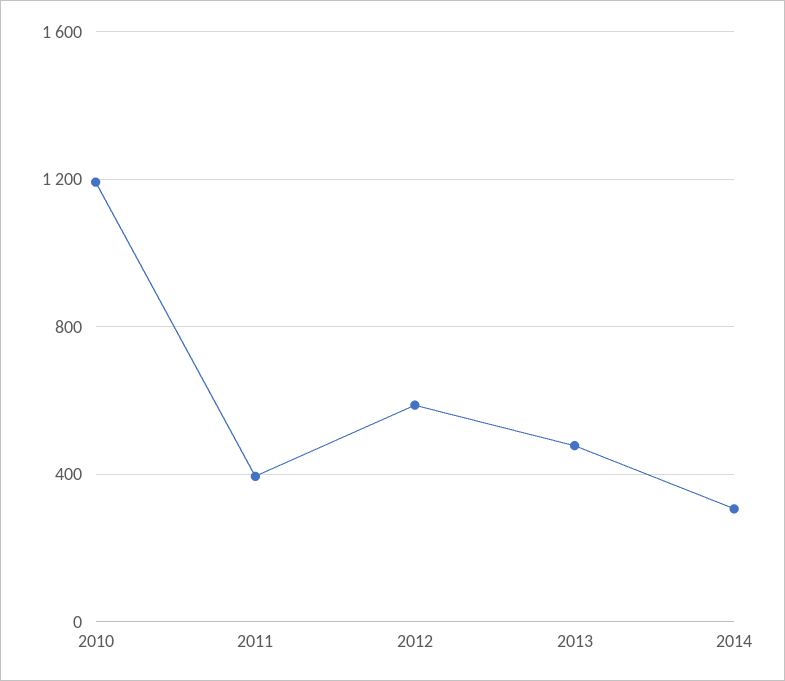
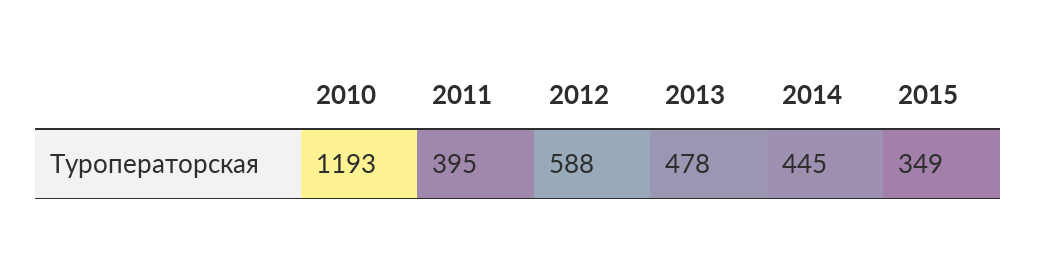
2014: 300 -> 445
2015: none -> 349

